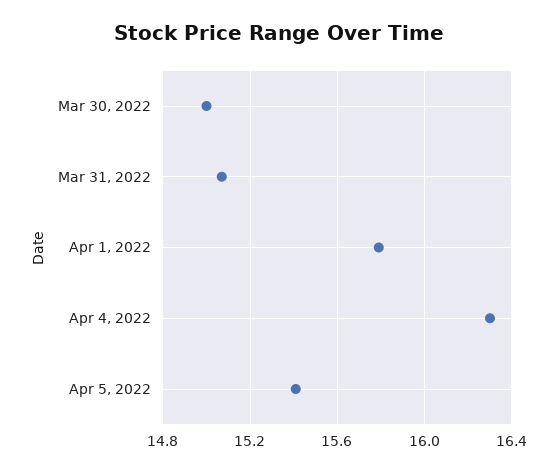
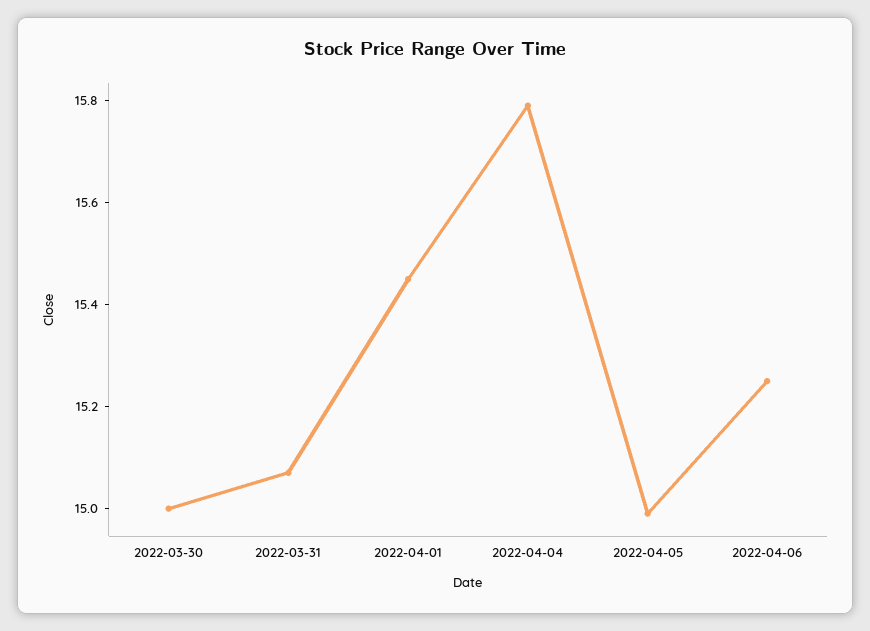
Apr 1, 2022: 15.8 -> 15.45
Apr 4, 2022: 16.3 -> 15.8
Apr 5, 2022: 15.4 -> 15
2022-04-06: none -> 15.25

